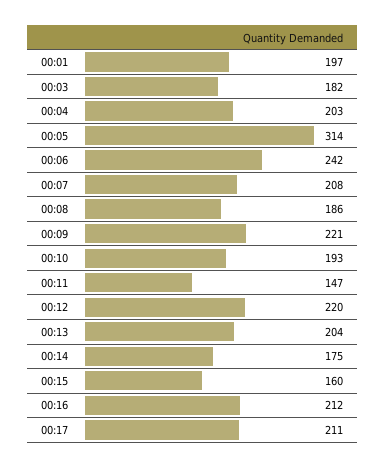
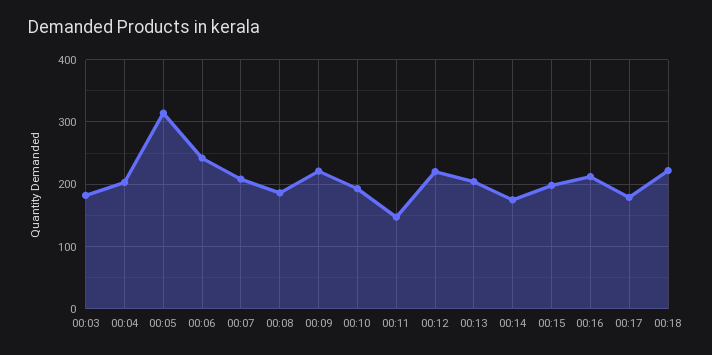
00:01: 197 -> none
00:15: 160 -> 200
00:17: 211 -> 180
00:18: none -> 220

